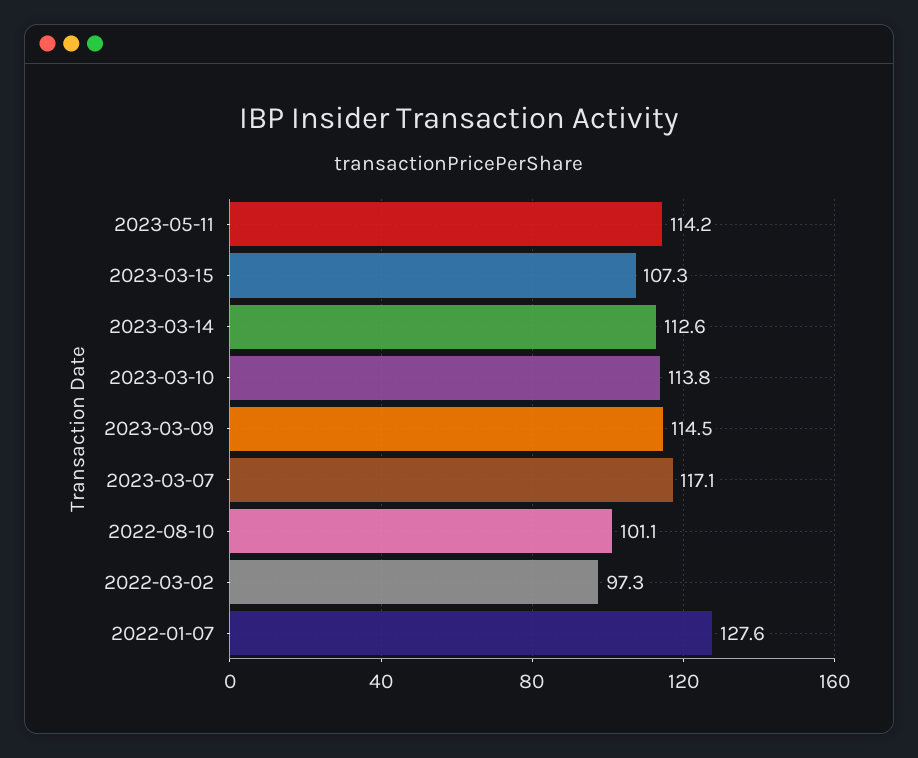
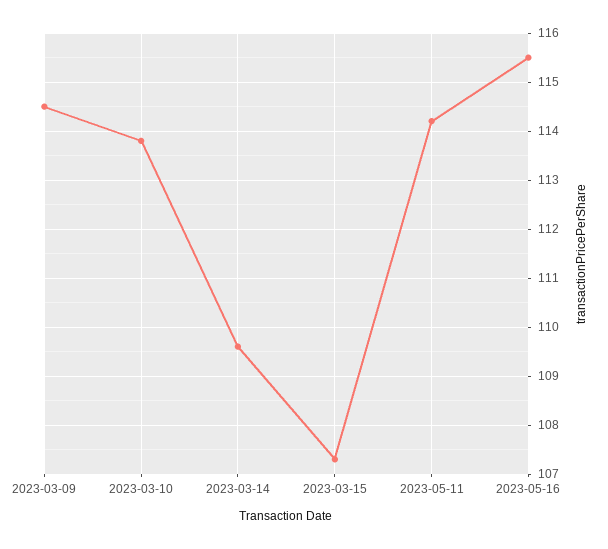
2023-03-14: 112.6 -> 109.5
2023-03-07: 117.1 -> none
2022-08-10: 101.1 -> none
2022-03-02: 97.3 -> none
2022-01-07: 127.6 -> none
2023-05-16: none -> 115.5

